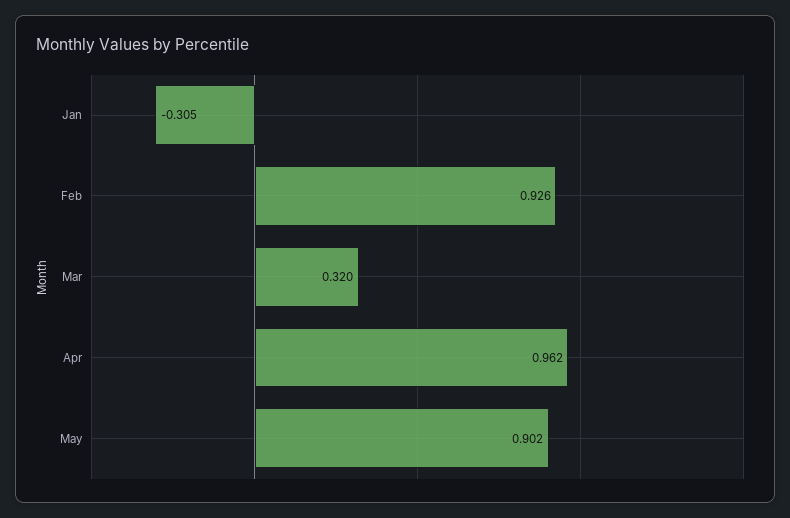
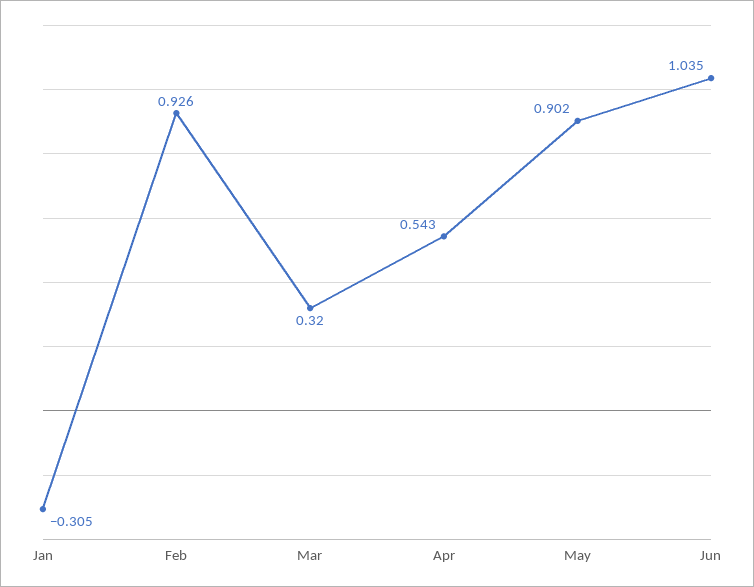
Apr: 0.962 -> 0.543
Jun: none -> 1.035

